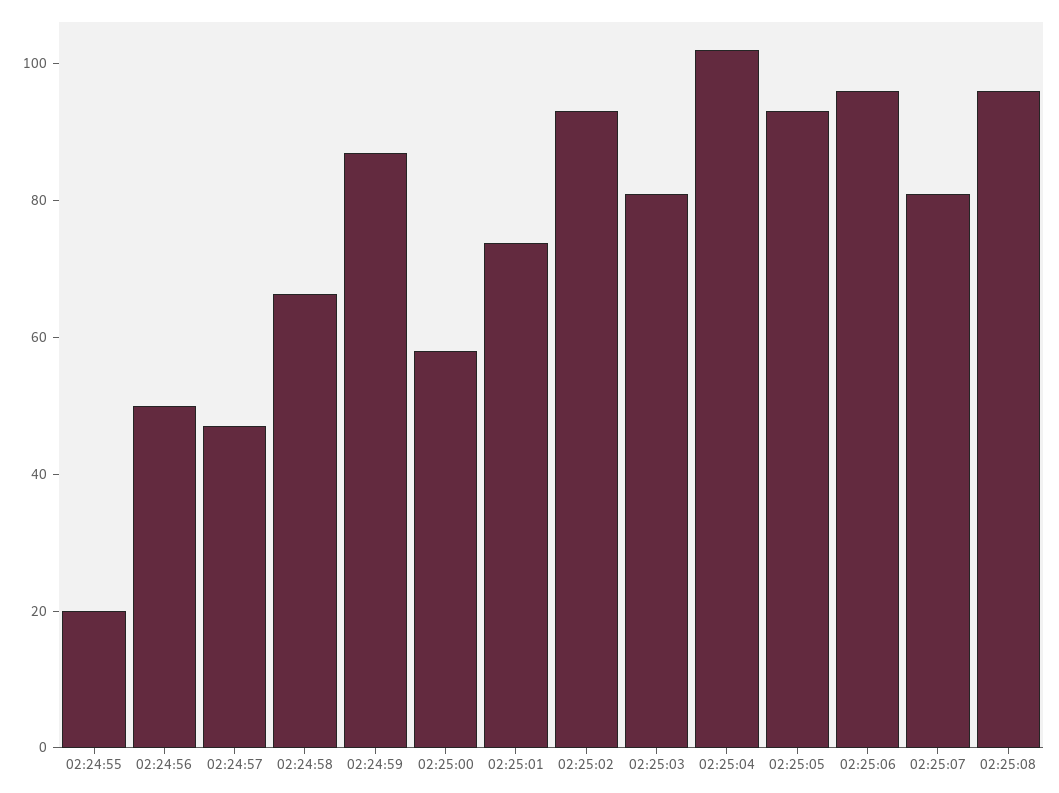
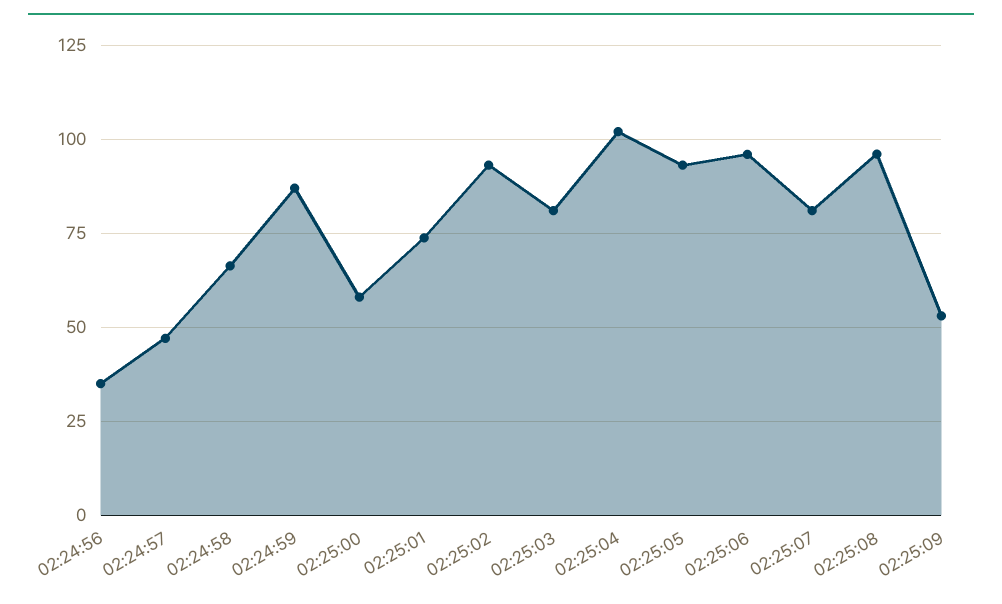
02:24:55: 20 -> none
02:24:56: 50 -> 35
02:25:09: none -> 52.5

